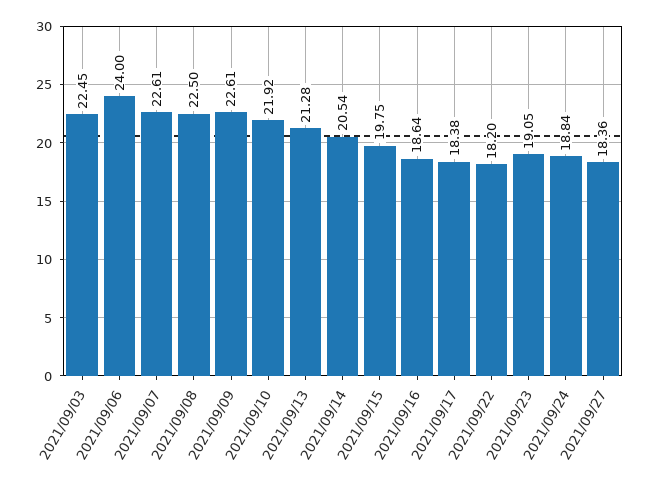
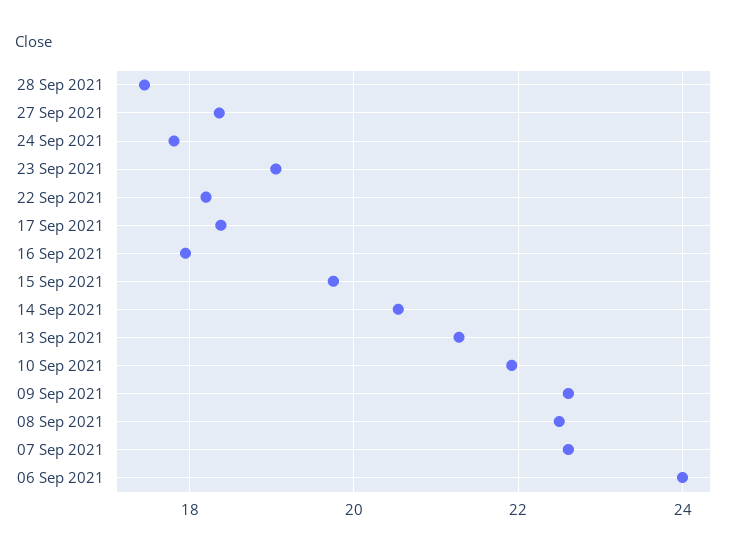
2021/09/03: 22.45 -> none
2021/09/16: 18.64 -> 18
2021/09/24: 18.84 -> 17.8
28 Sep 2021: none -> 17.4

